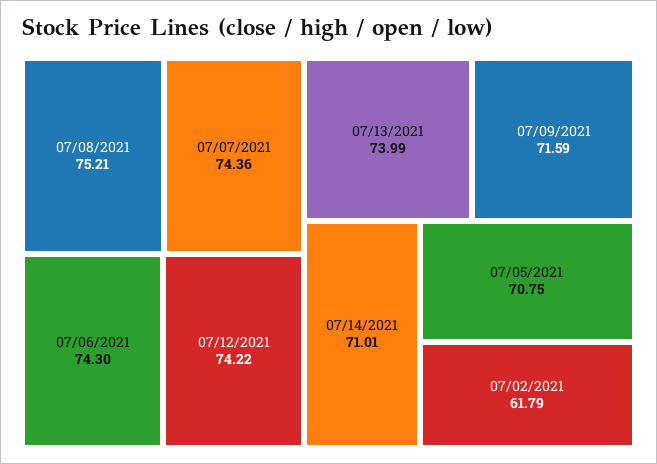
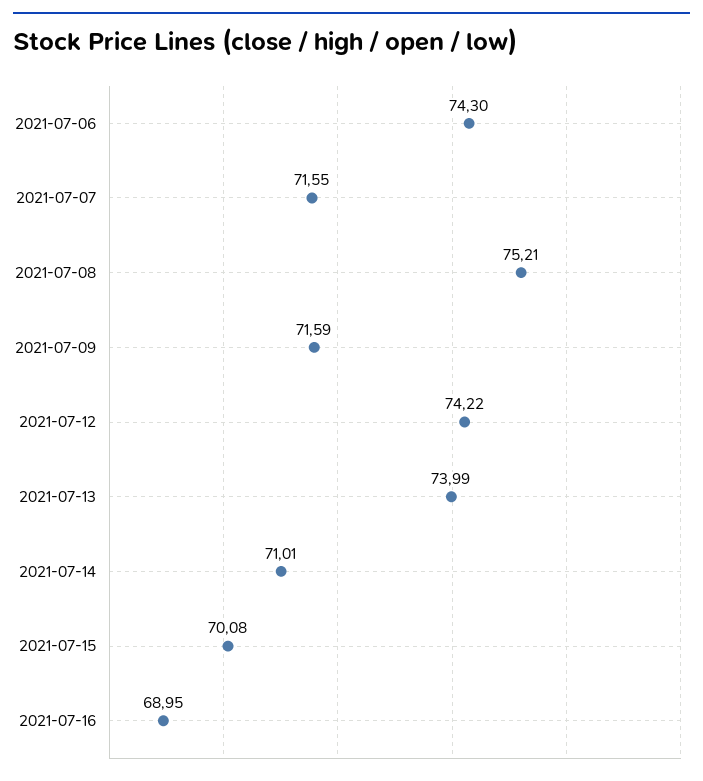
07/07/2021: 74.36 -> 71.55
07/05/2021: 70.75 -> none
07/02/2021: 61.79 -> none
2021-07-15: none -> 70.08
2021-07-16: none -> 68.95

